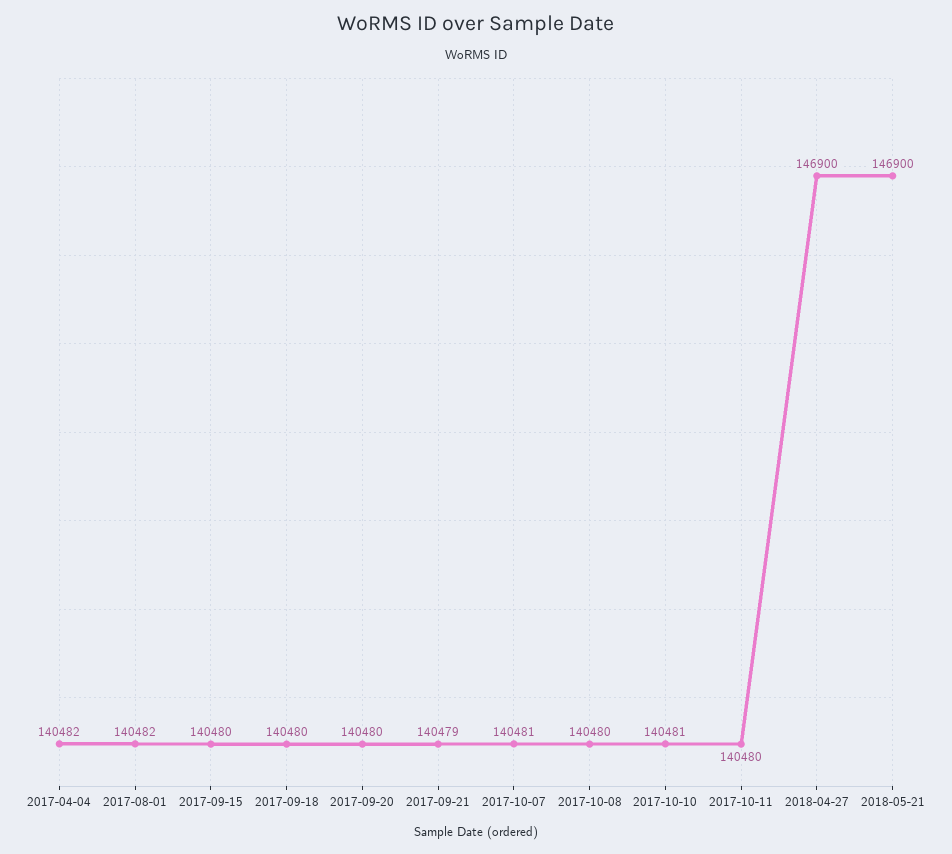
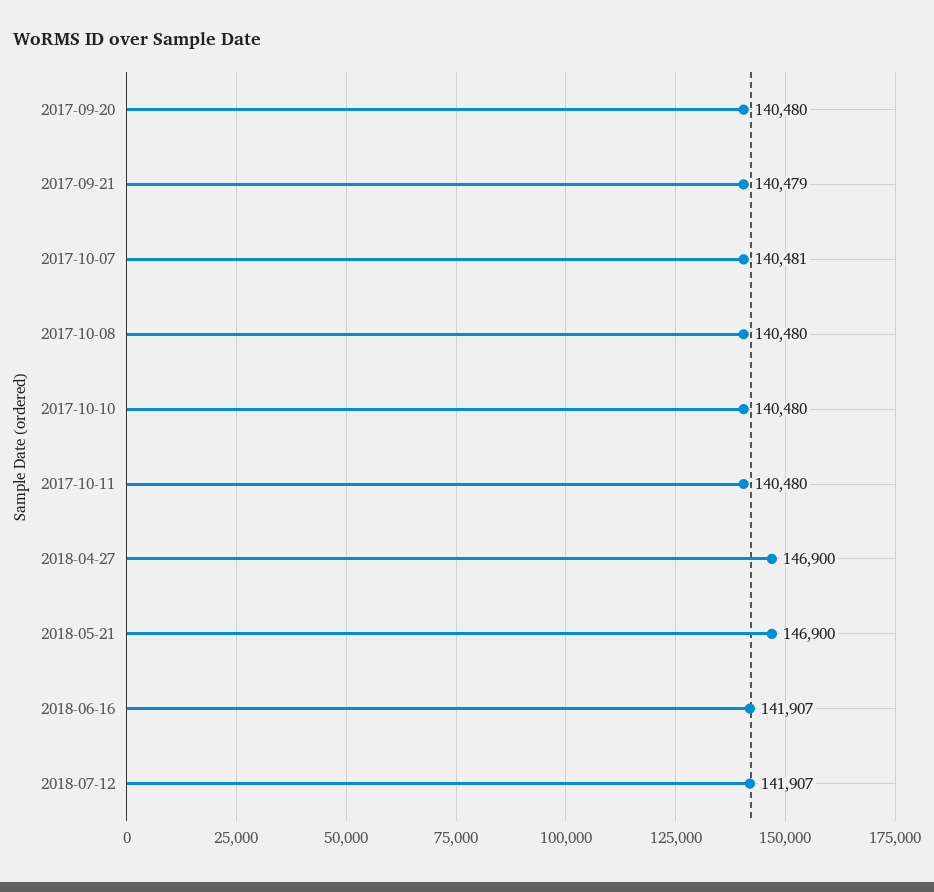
2017-04-04: 140482 -> none
2017-08-01: 140482 -> none
2017-09-15: 140480 -> none
2017-09-18: 140480 -> none
2017-10-10: 140481 -> 140480
2018-06-16: none -> 141907
2018-07-12: none -> 141907

